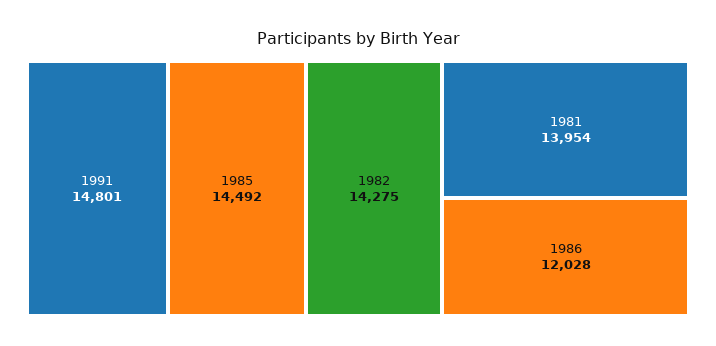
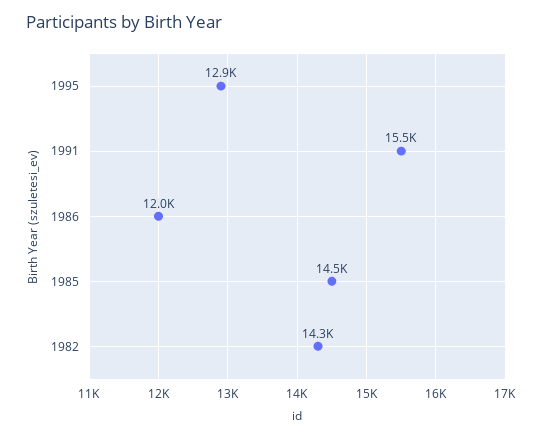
1991: 14801 -> 15500
1981: 13954 -> none
1995: none -> 12900

